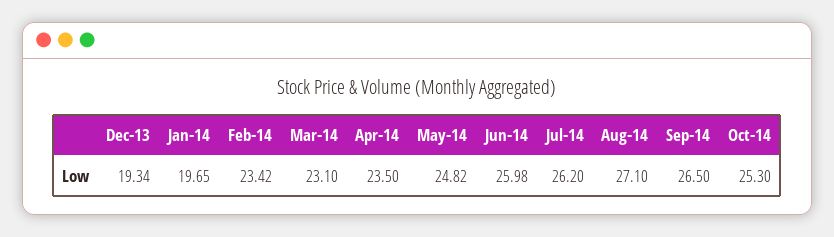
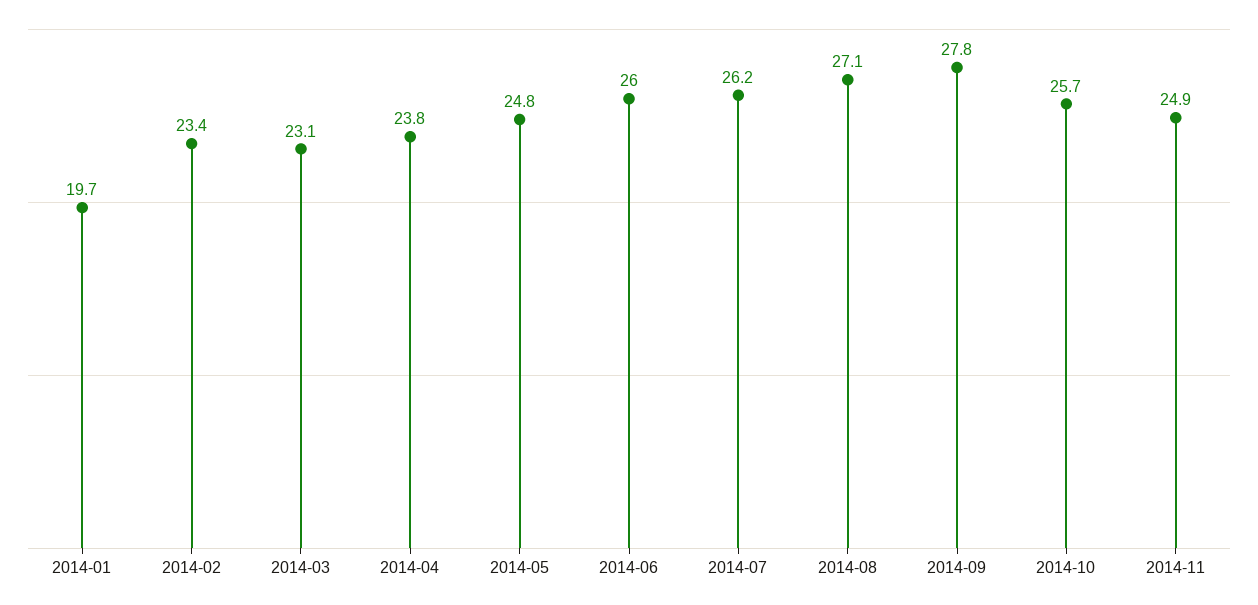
Dec-13: 19.34 -> none
Apr-14: 23.5 -> 23.8
Sep-14: 26.5 -> 27.8
Oct-14: 25.3 -> 25.7
2014-11: none -> 24.9

